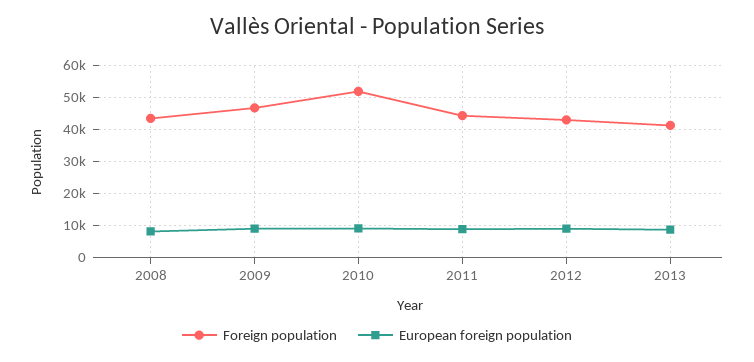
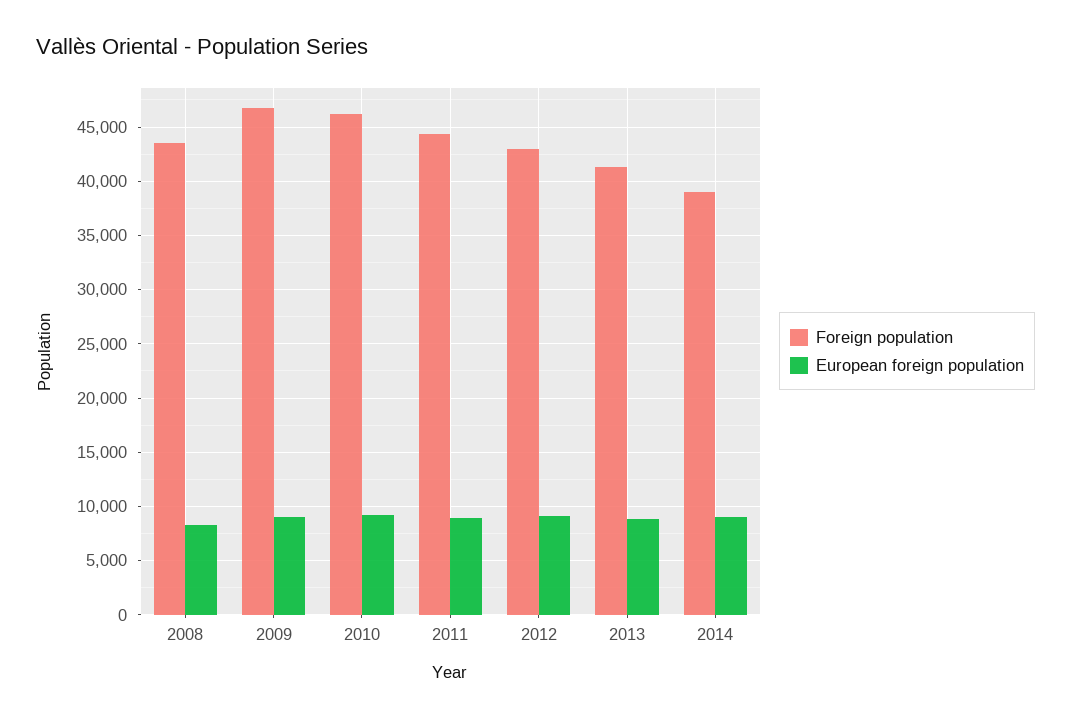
Foreign population, 2010: 52000 -> 46000
Foreign population, 2014: none -> 39000
European foreign population, 2014: none -> 9000

